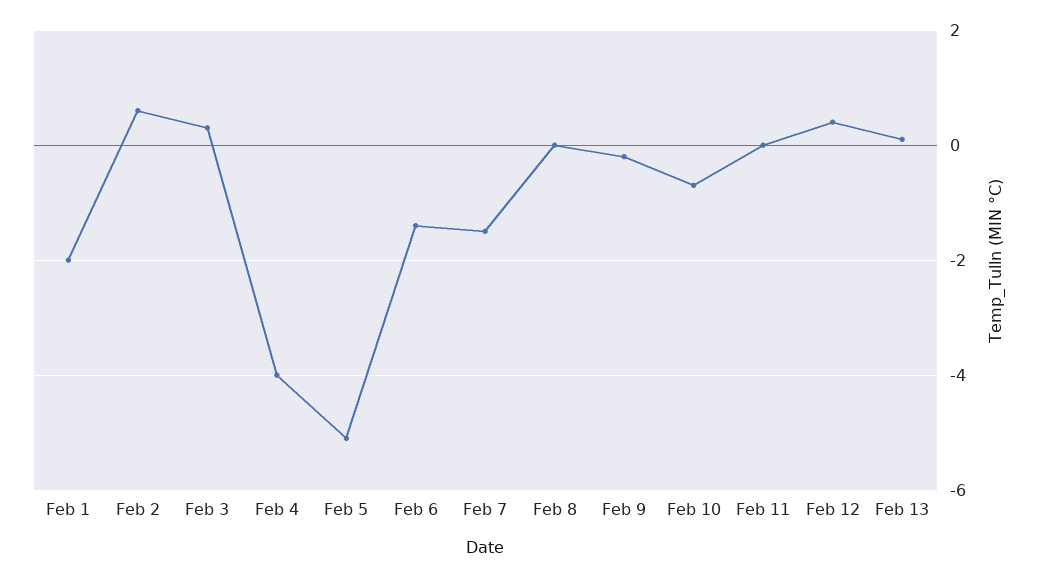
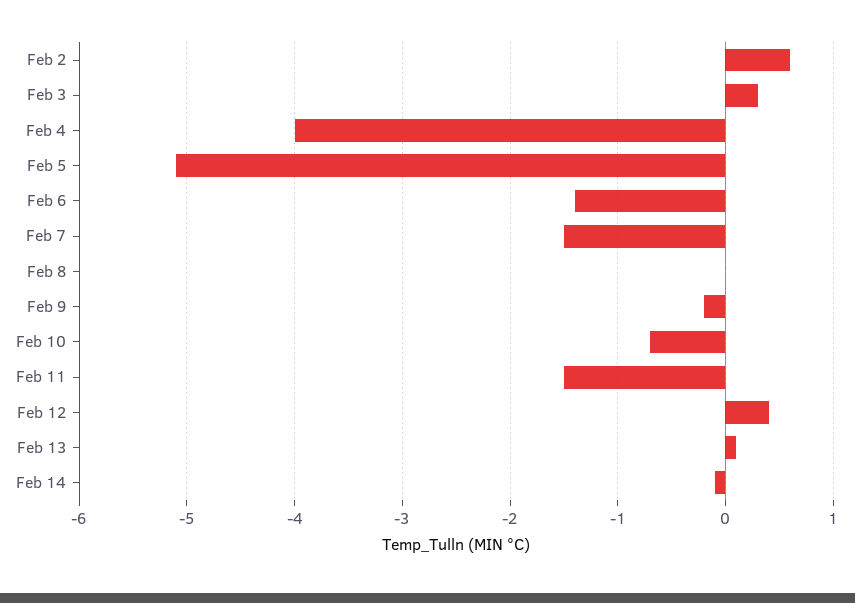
Feb 1: -2 -> none
Feb 11: 0 -> -1.5
Feb 14: none -> -0.1

